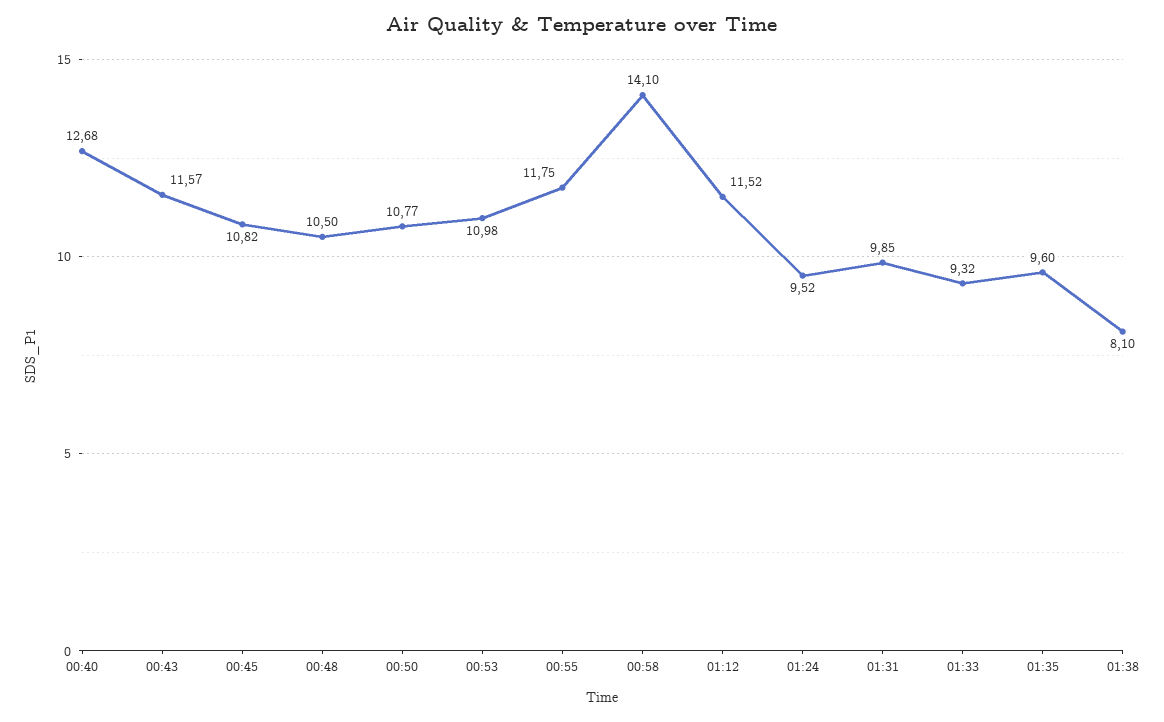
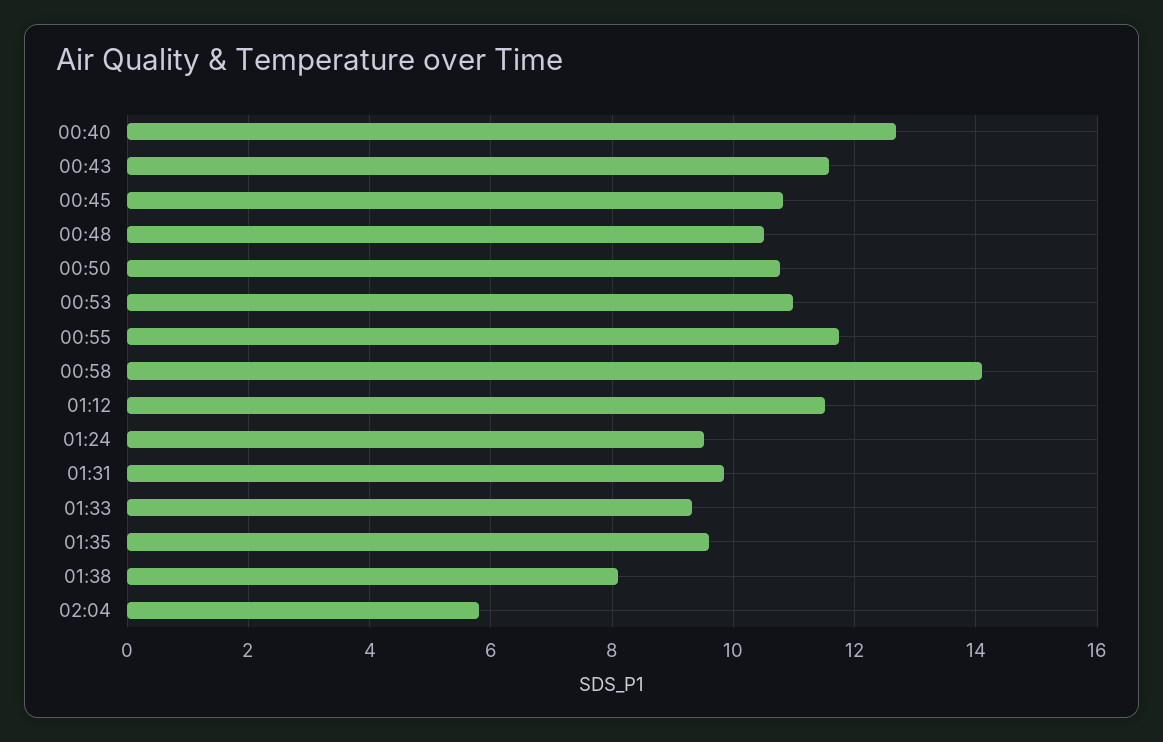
02:04: none -> 5.8

